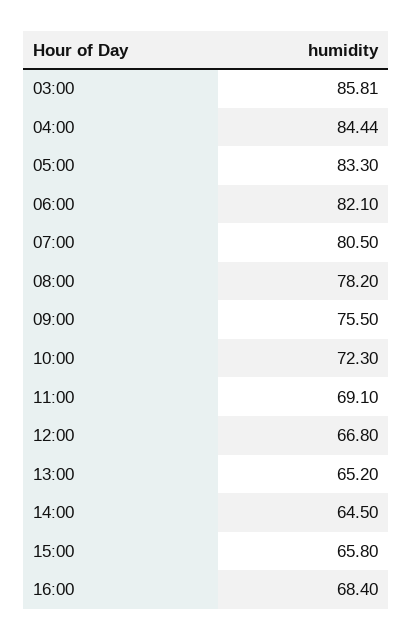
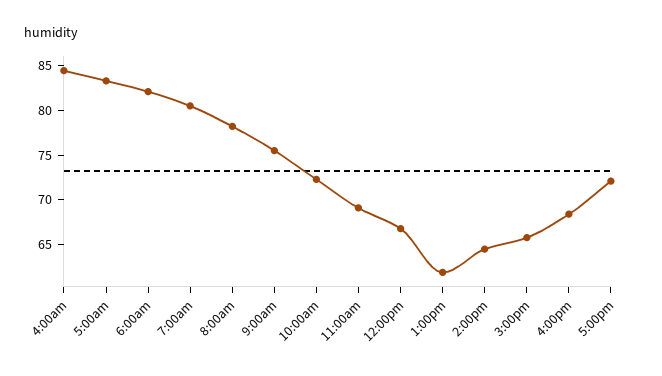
03:00: 85.81 -> none
13:00: 65.2 -> 62
5:00pm: none -> 72

